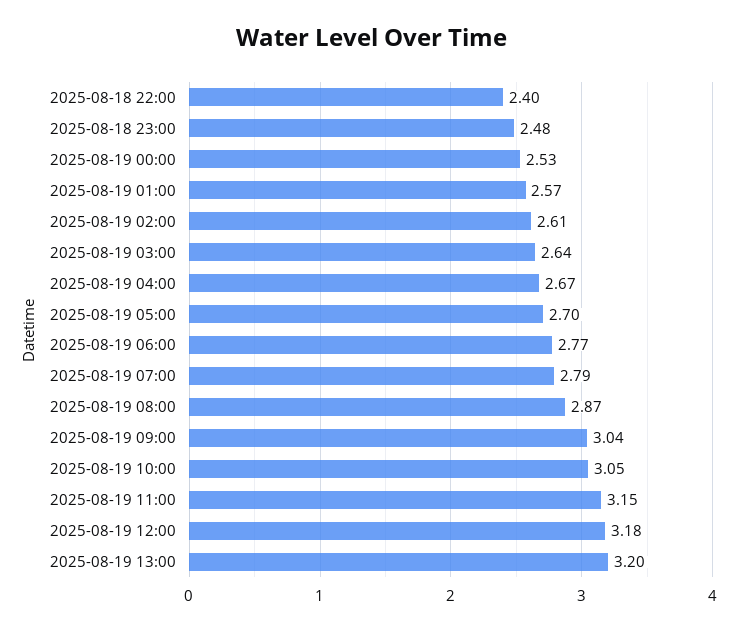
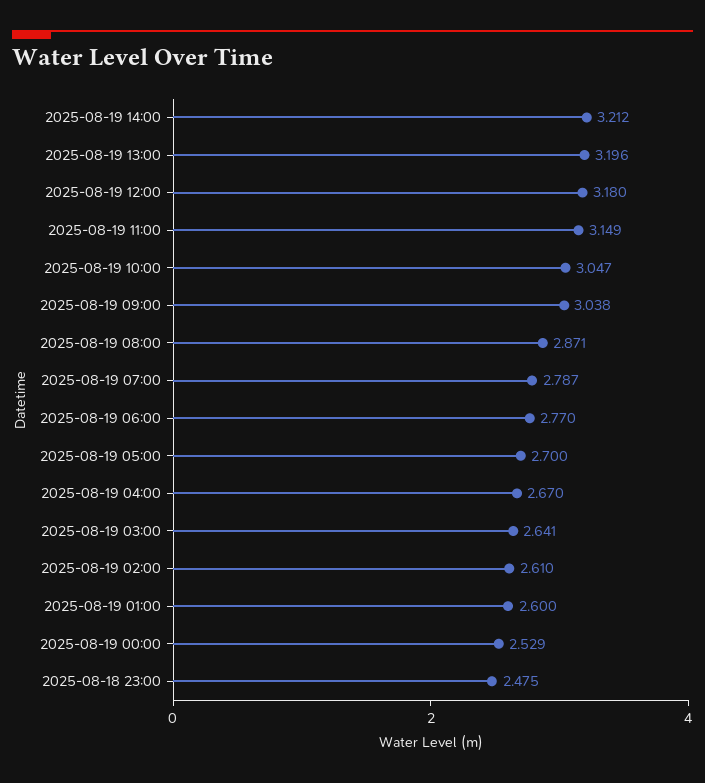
2025-08-18 22:00: 2.4 -> none
2025-08-19 01:00: 2.57 -> 2.6
2025-08-19 14:00: none -> 3.212

